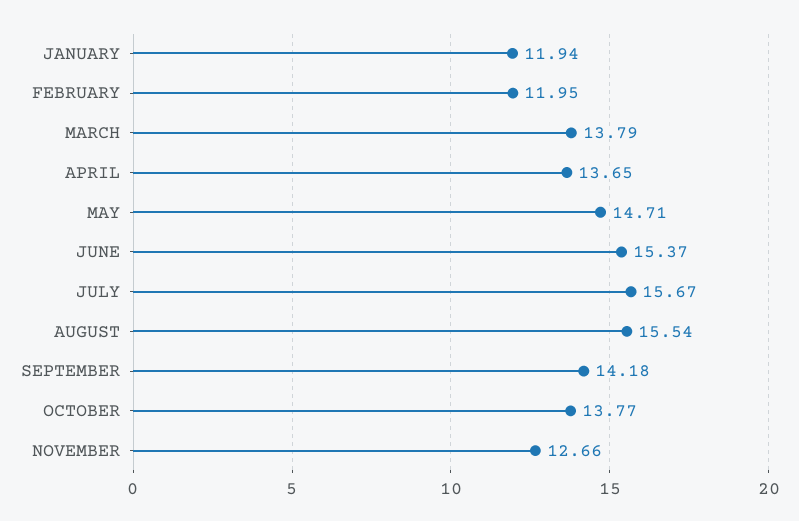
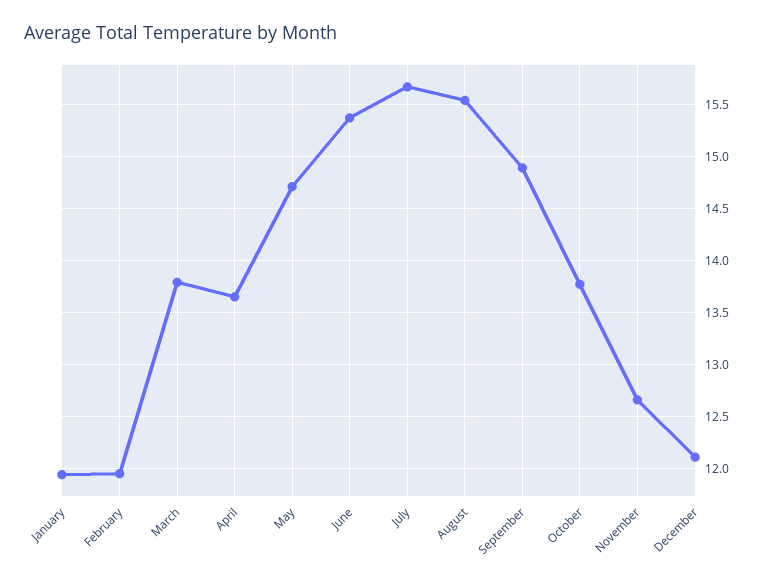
SEPTEMBER: 14.18 -> 14.9
December: none -> 12.1

